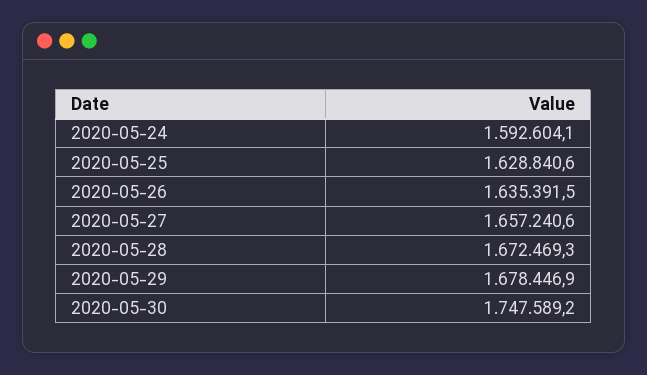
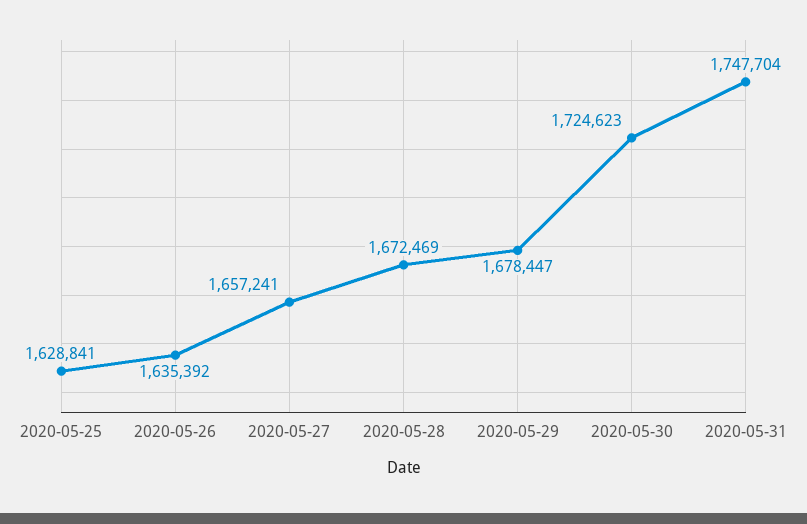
2020-05-24: 1592604.1 -> none
2020-05-30: 1747589.2 -> 1724623
2020-05-31: none -> 1747704

